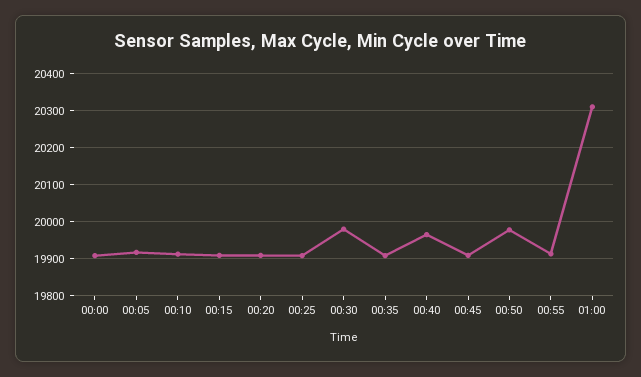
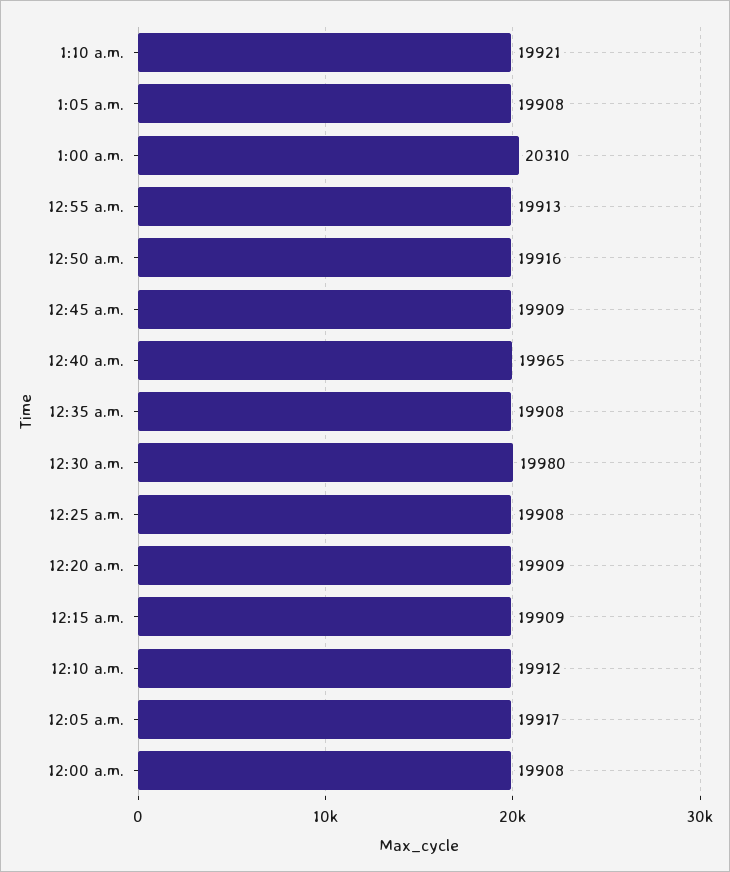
00:50: 19980 -> 19916
1:10 a.m.: none -> 19921
1:05 a.m.: none -> 19908

